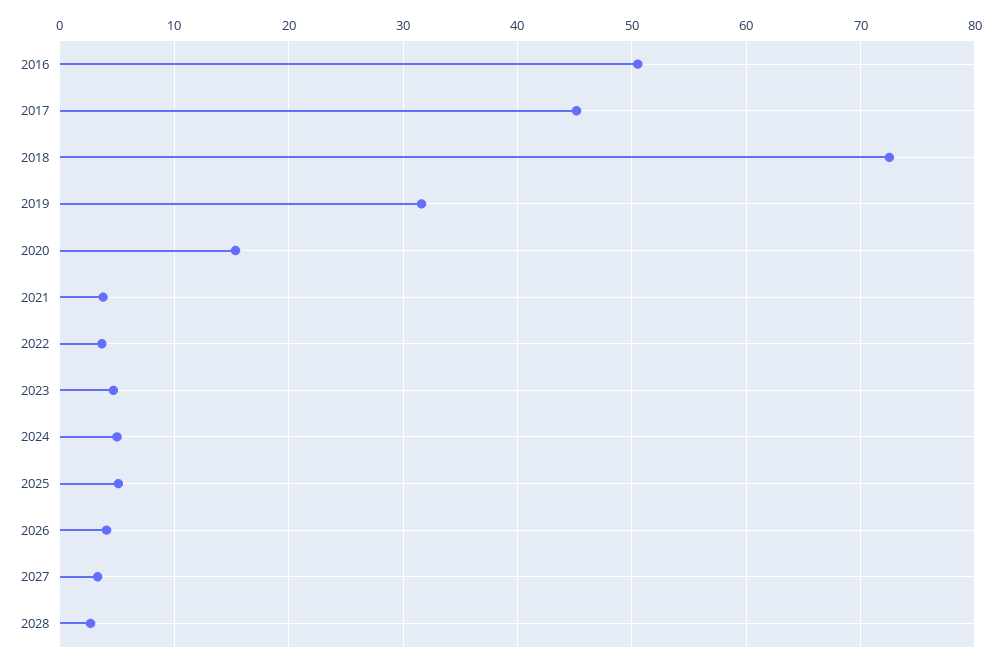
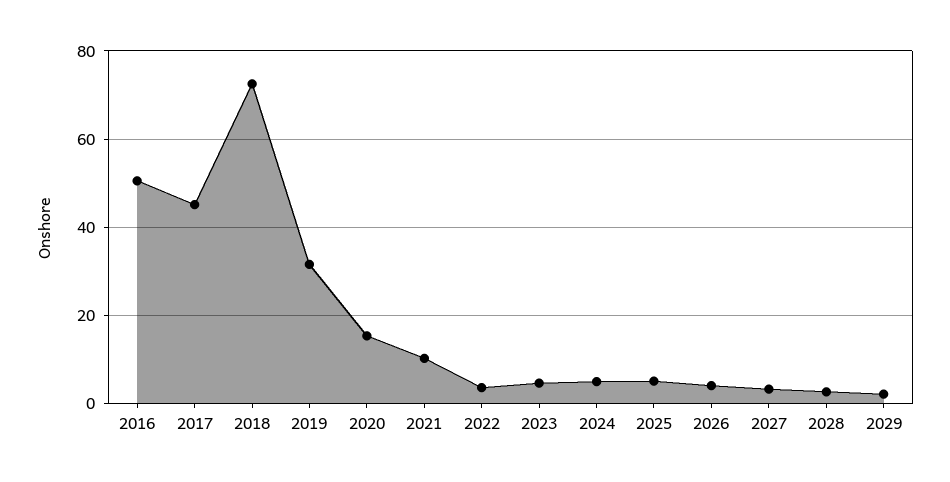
2021: 4 -> 10
2029: none -> 2

